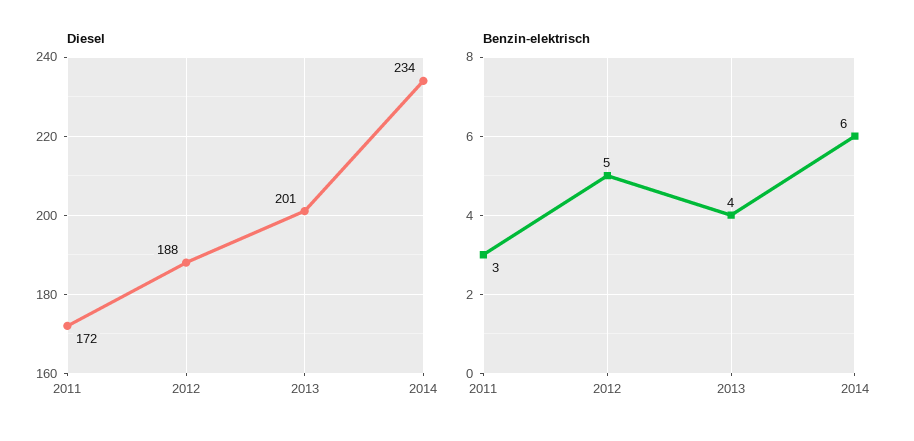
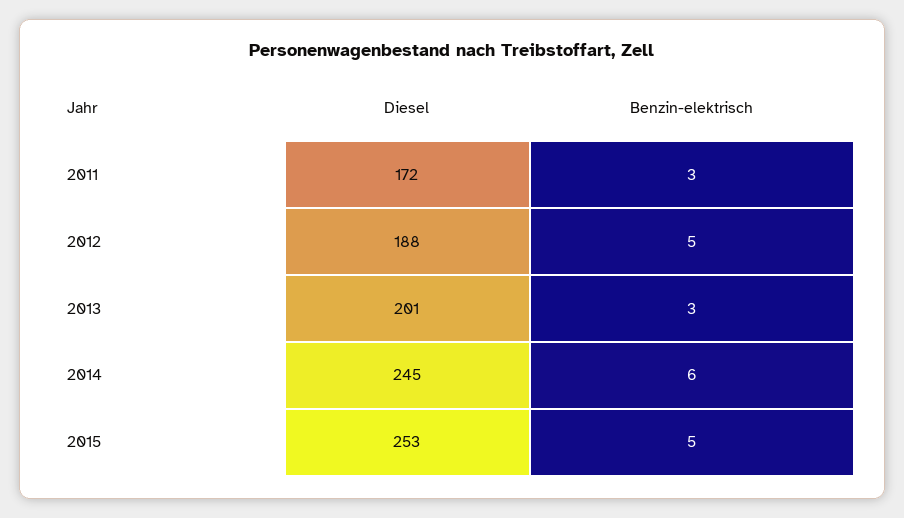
Diesel, 2014: 234 -> 245
Benzin-elektrisch, 2013: 4 -> 3
Diesel, 2015: none -> 253
Benzin-elektrisch, 2015: none -> 5

